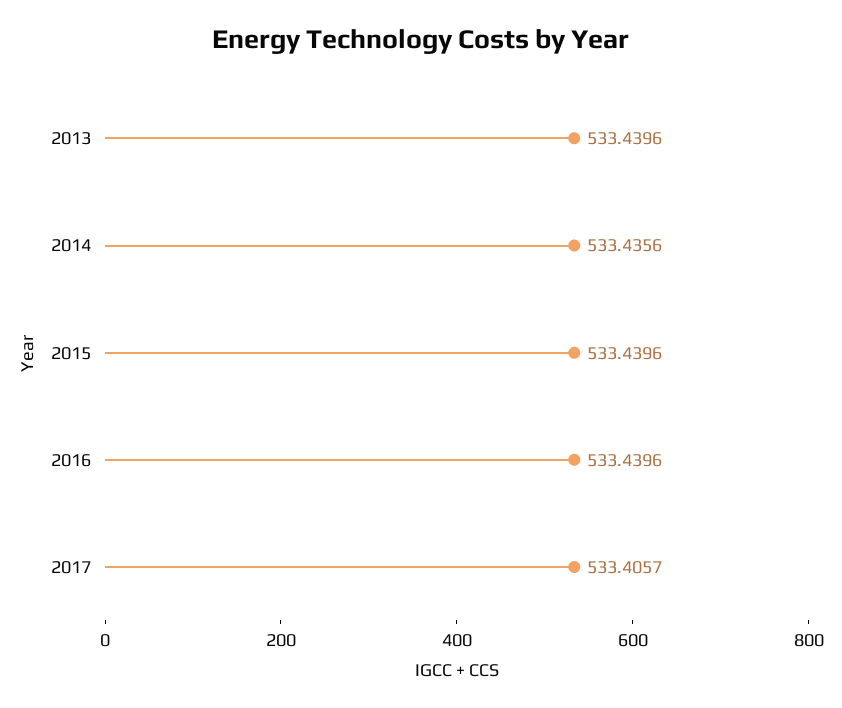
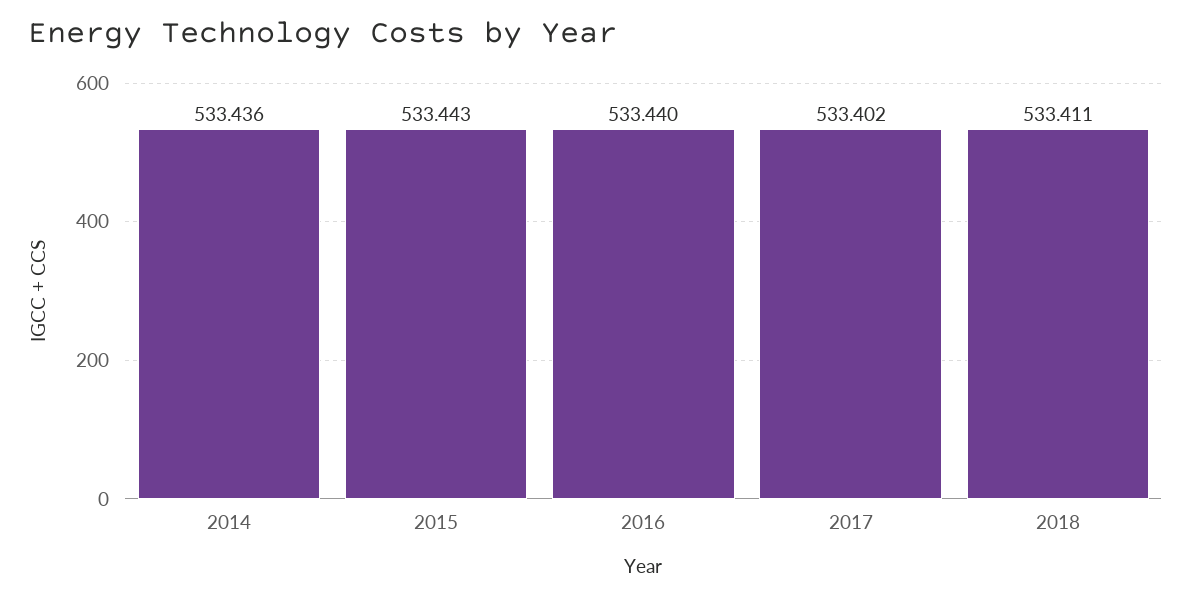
2013: 533.4396 -> none
2015: 533.4396 -> 533.443
2017: 533.4057 -> 533.402
2018: none -> 533.411

